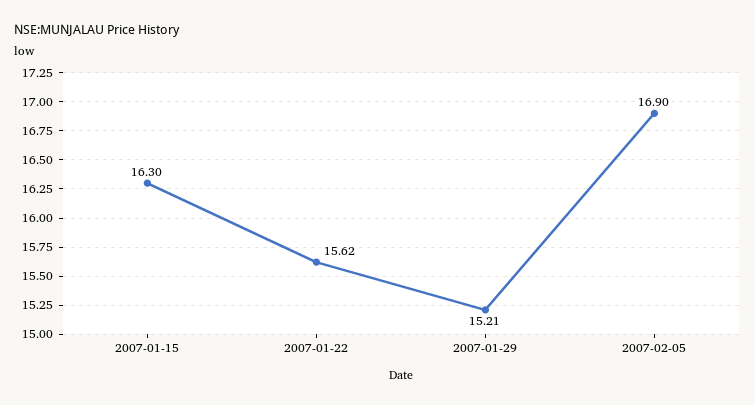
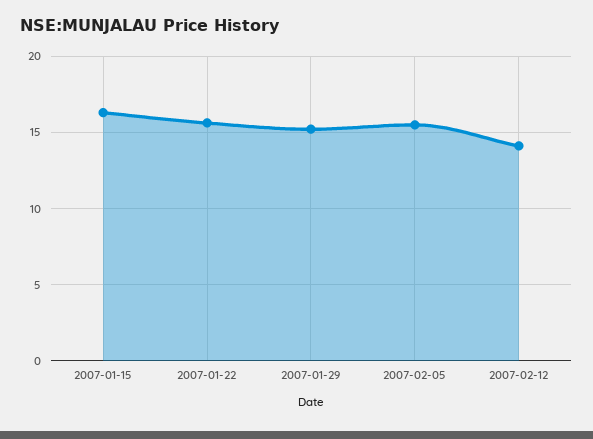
2007-02-05: 16.9 -> 15.5
2007-02-12: none -> 14

